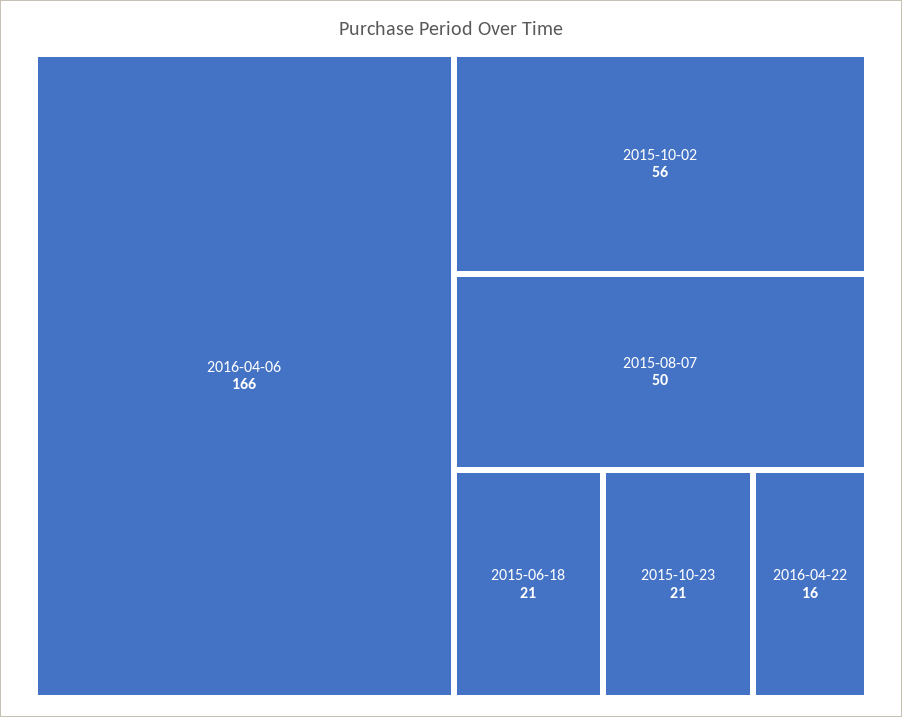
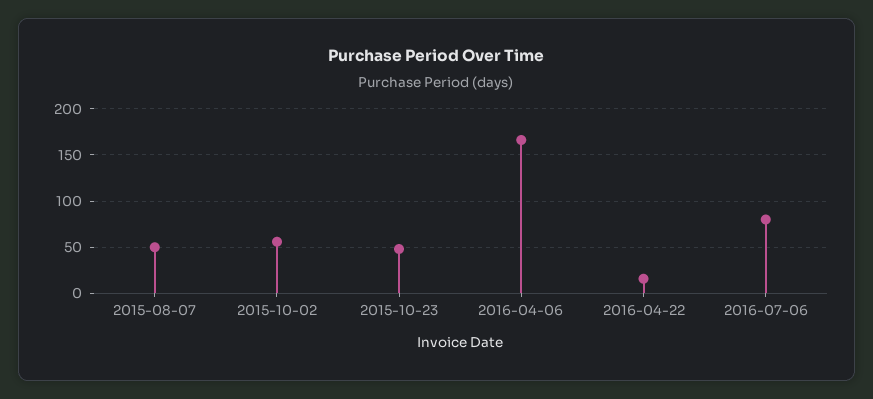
2015-06-18: 21 -> none
2015-10-23: 21 -> 50
2016-07-06: none -> 80

